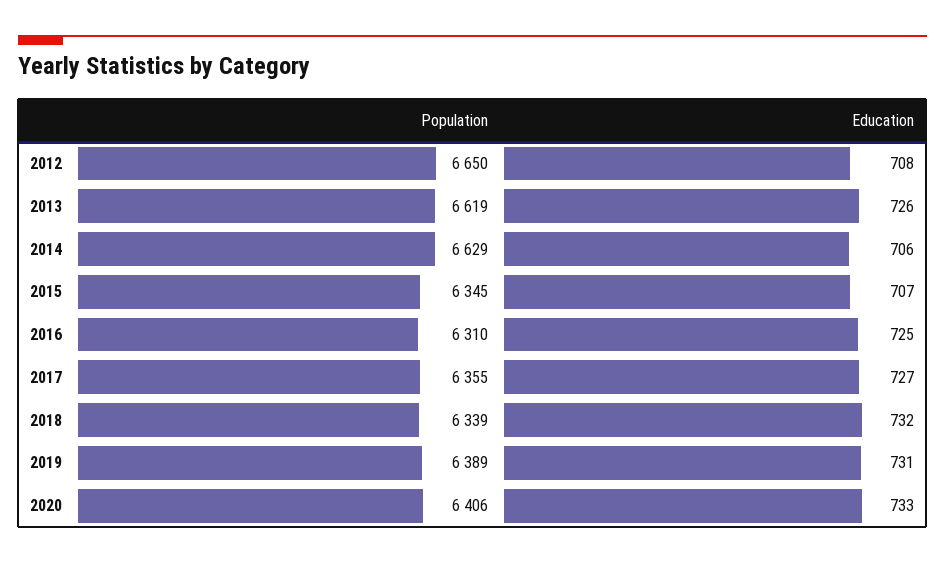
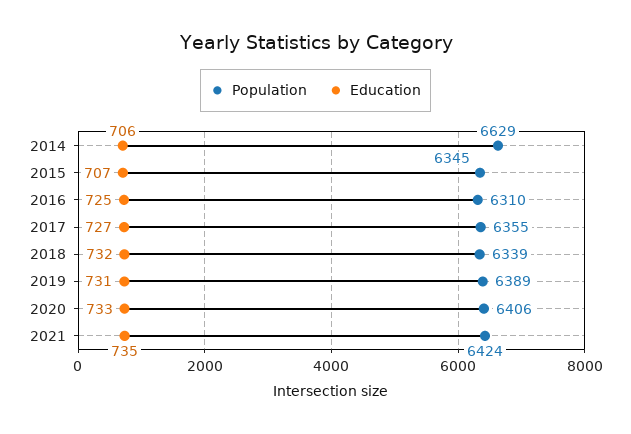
Population, 2012: 6650 -> none
Education, 2012: 708 -> none
Population, 2013: 6619 -> none
Education, 2013: 726 -> none
Population, 2021: none -> 6424
Education, 2021: none -> 735

